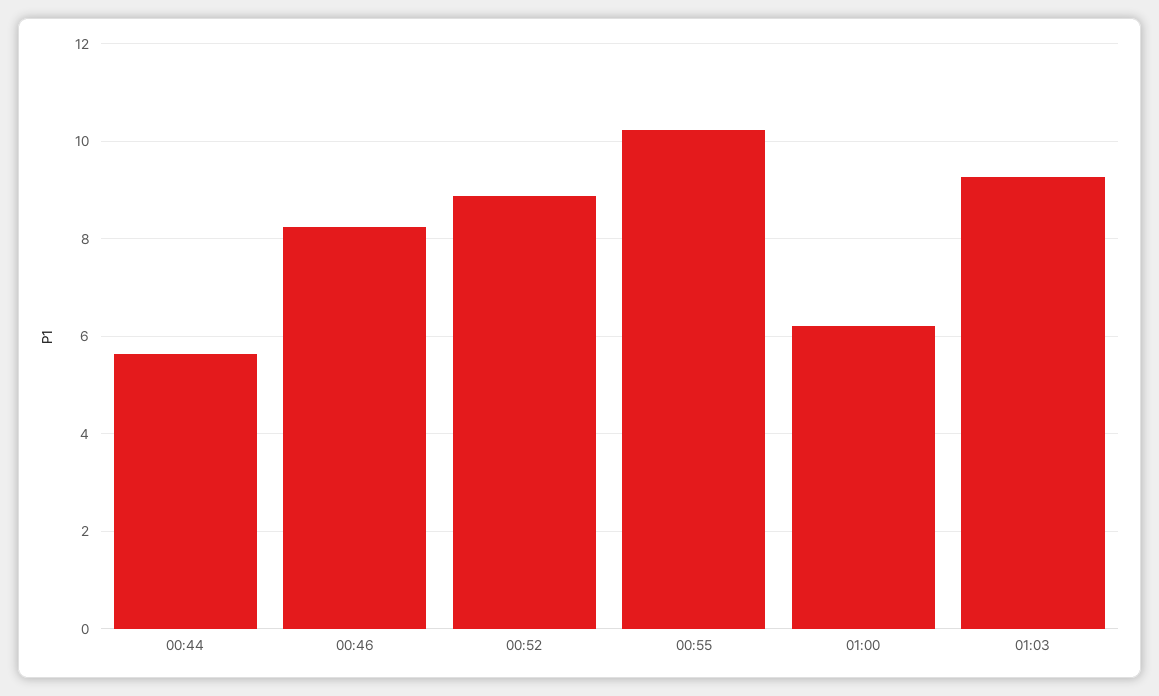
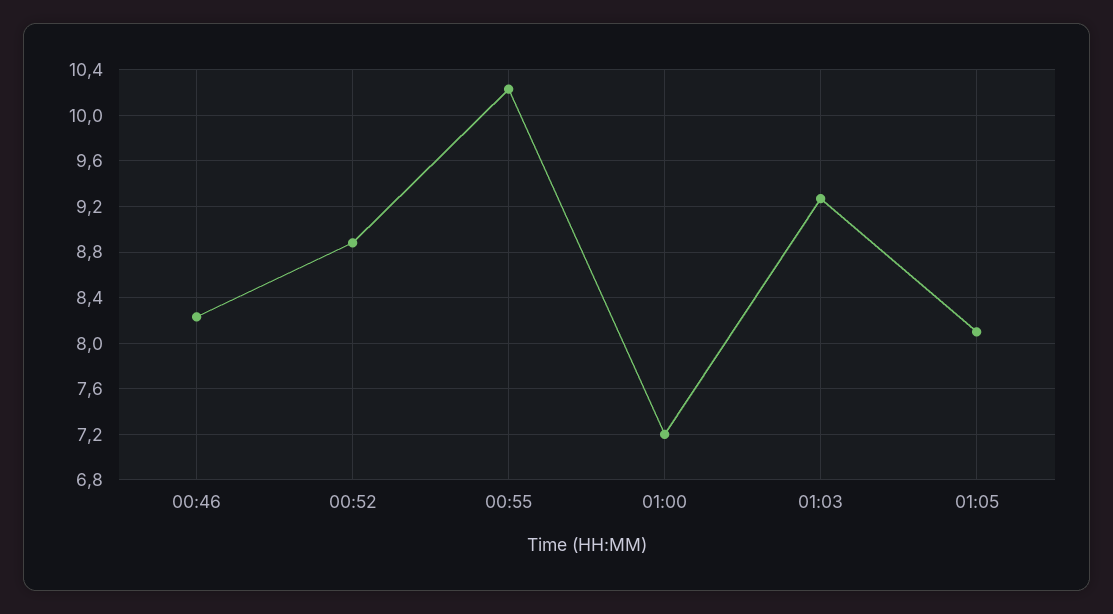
00:44: 5.6 -> none
01:00: 6.2 -> 7.2
01:05: none -> 8.1

